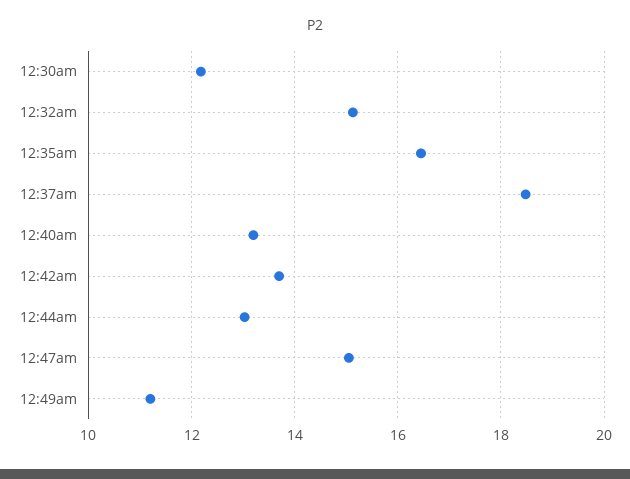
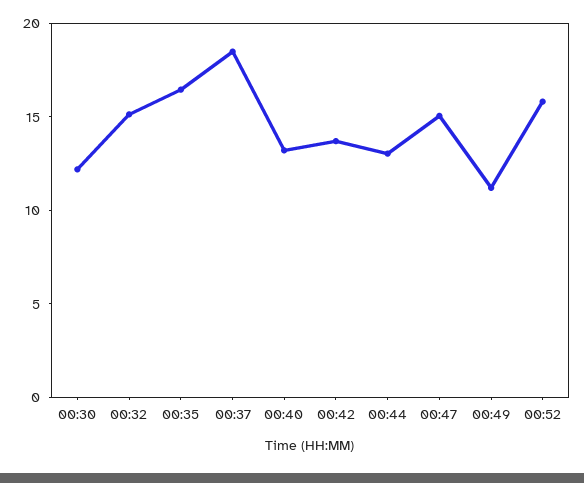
00:52: none -> 16

